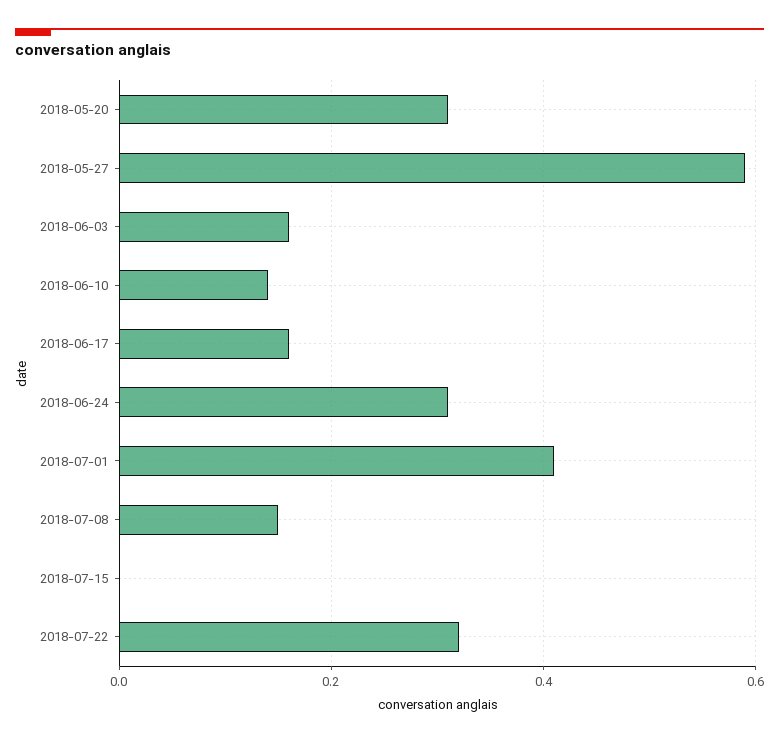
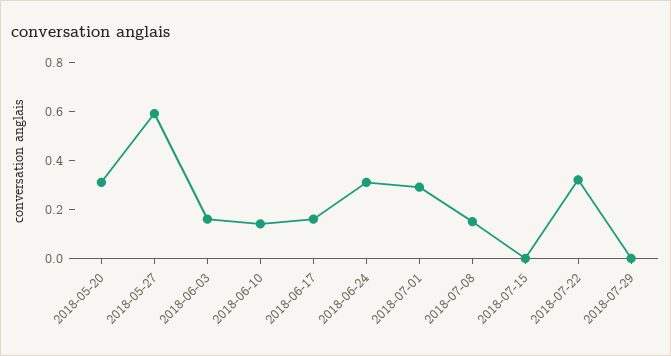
2018-07-01: 0.4 -> 0.3
2018-07-29: none -> 0

